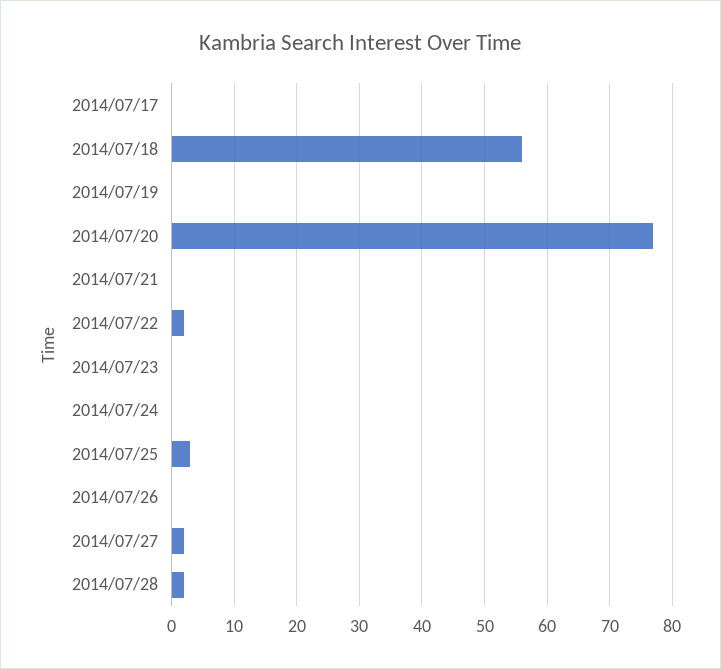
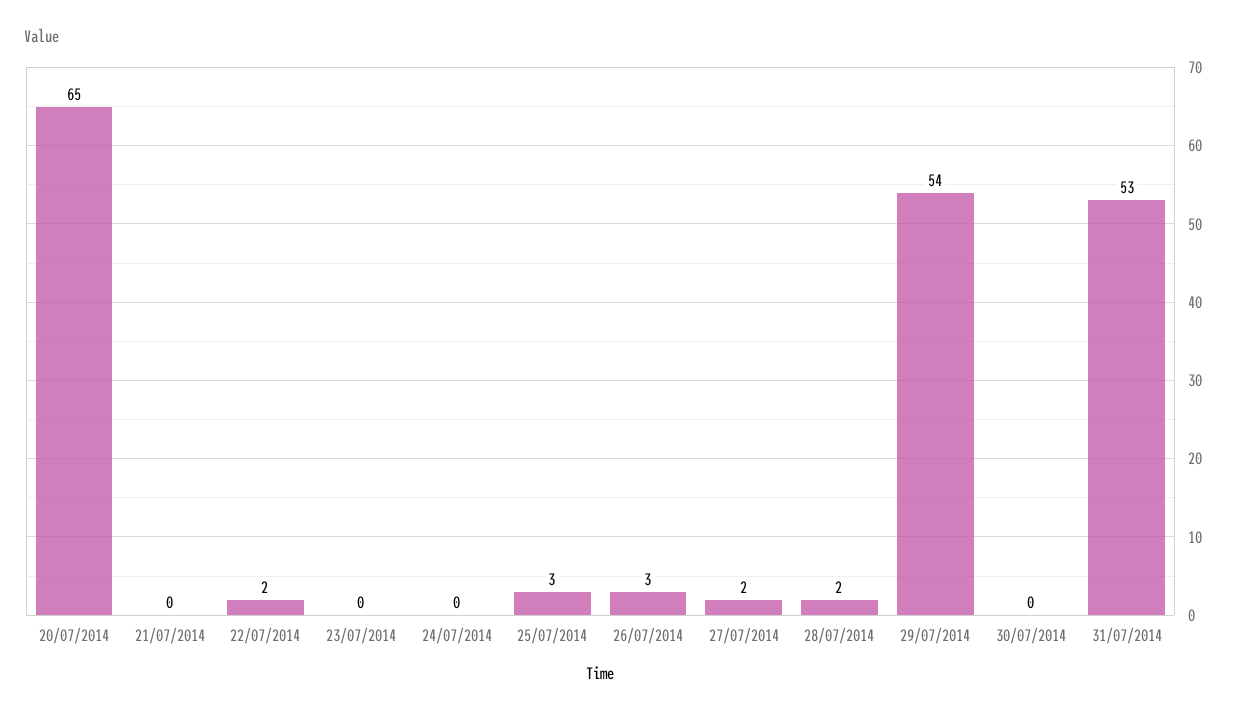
2014/07/17: 0 -> none
2014/07/18: 56 -> none
2014/07/19: 0 -> none
2014/07/20: 77 -> 65
2014/07/26: 0 -> 3
29/07/2014: none -> 54
30/07/2014: none -> 0
31/07/2014: none -> 53

